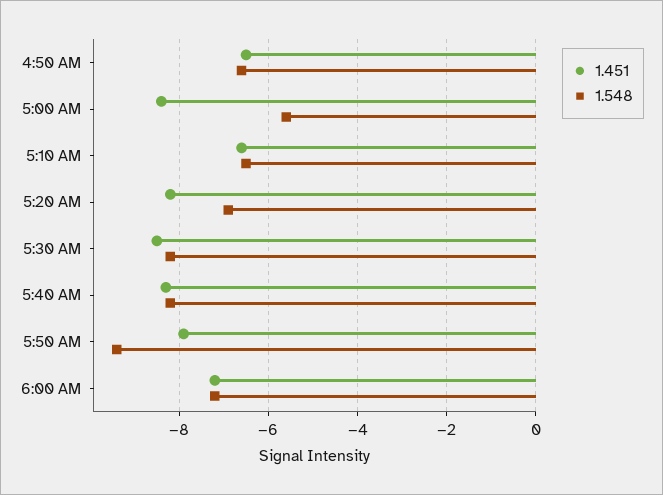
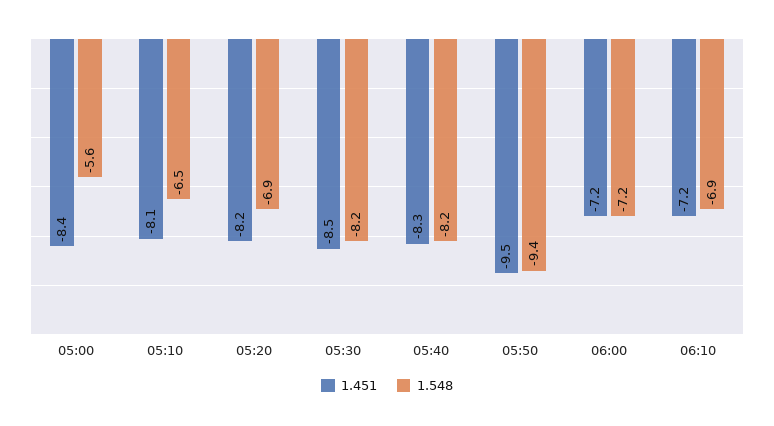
1.451, 4:50 AM: -6.5 -> none
1.548, 4:50 AM: -6.5 -> none
1.451, 5:10 AM: -6.5 -> -8.1
1.451, 5:50 AM: -8 -> -9.5
1.451, 06:10: none -> -7.2
1.548, 06:10: none -> -6.9

